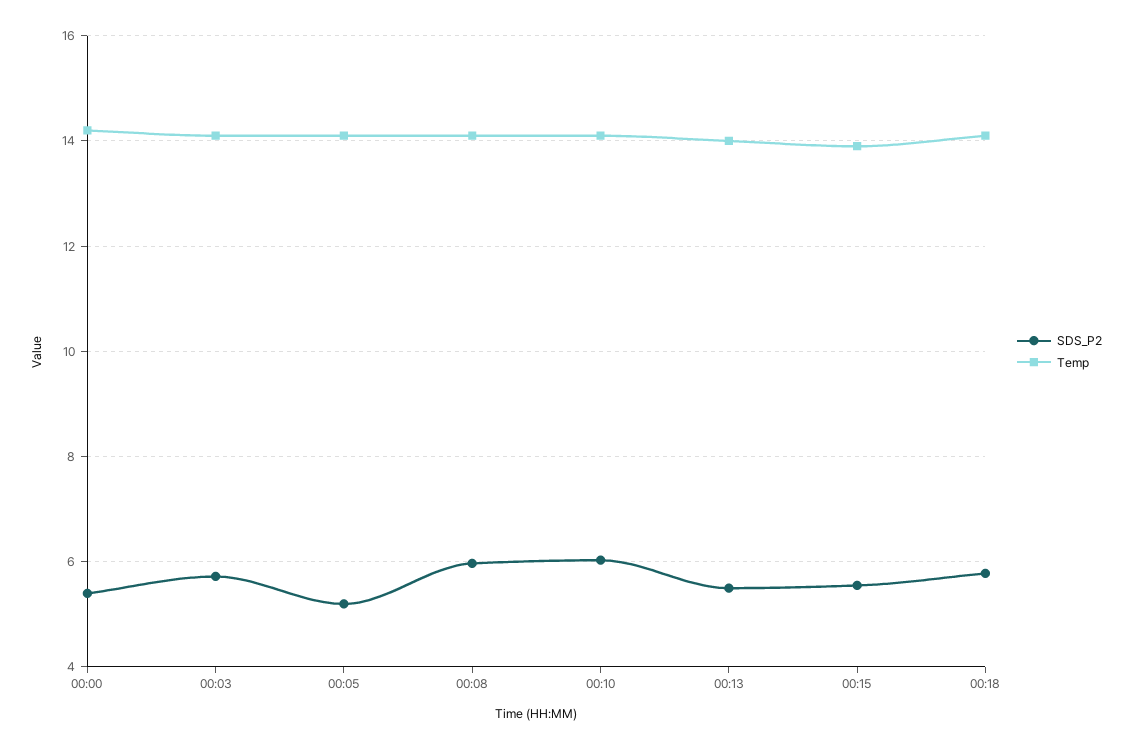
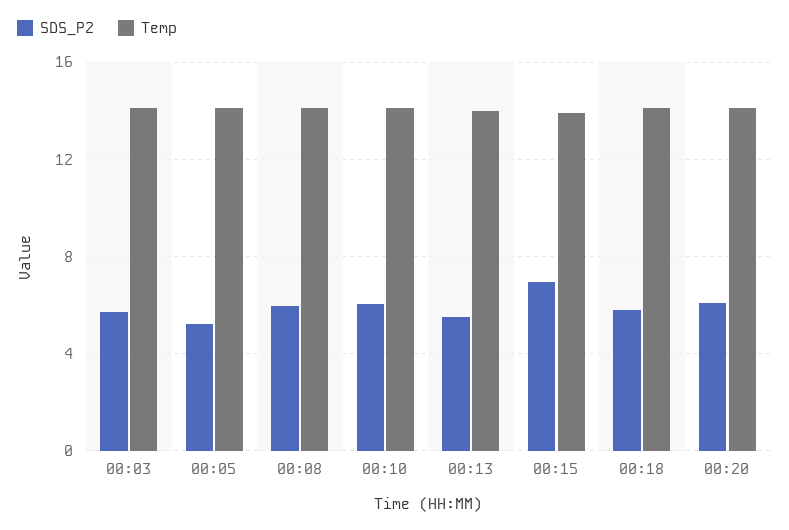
SDS_P2, 00:00: 5.4 -> none
Temp, 00:00: 14.2 -> none
SDS_P2, 00:15: 5.6 -> 7
SDS_P2, 00:20: none -> 6
Temp, 00:20: none -> 14

